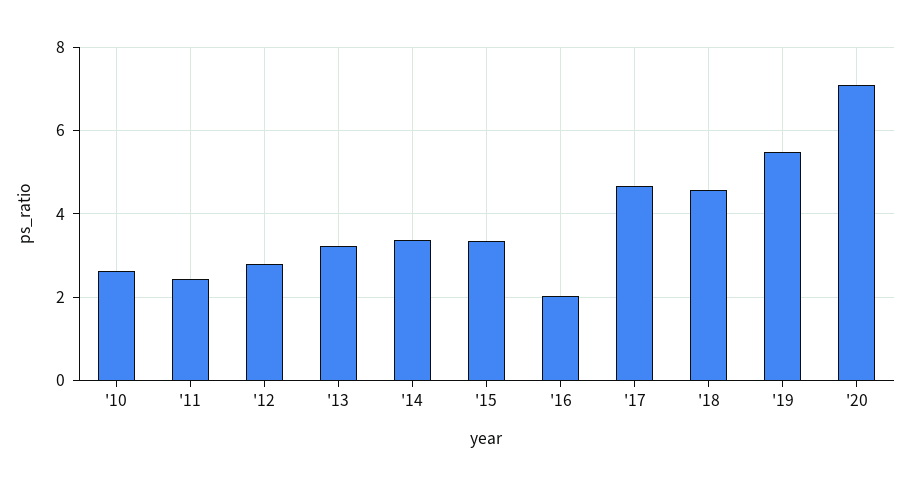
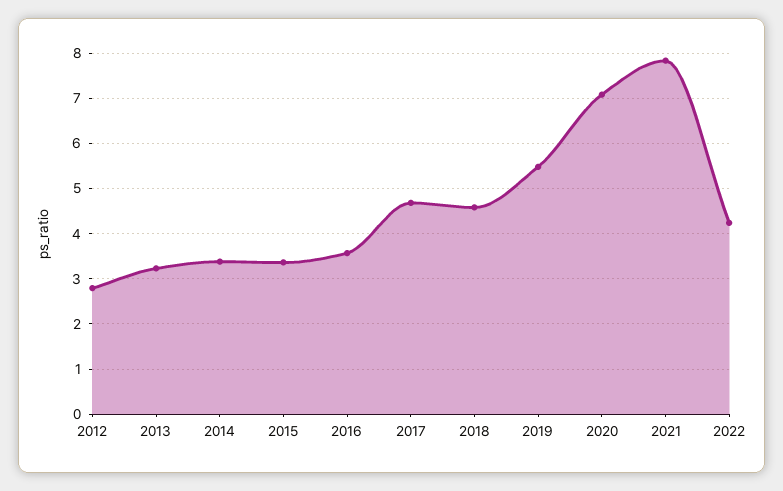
'10: 2.6 -> none
'11: 2.4 -> none
'16: 2 -> 3.6
2021: none -> 7.8
2022: none -> 4.2

